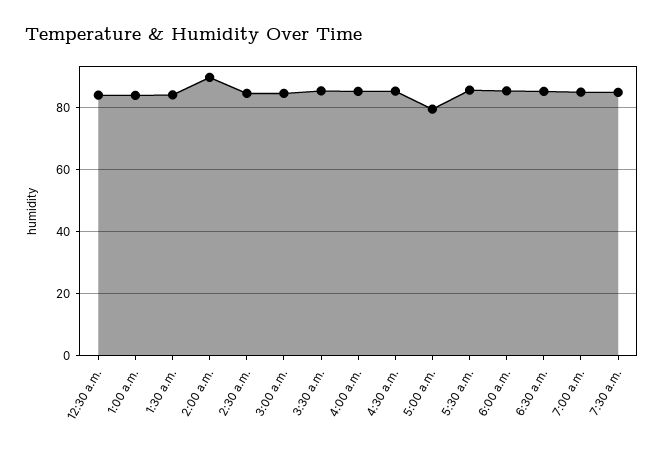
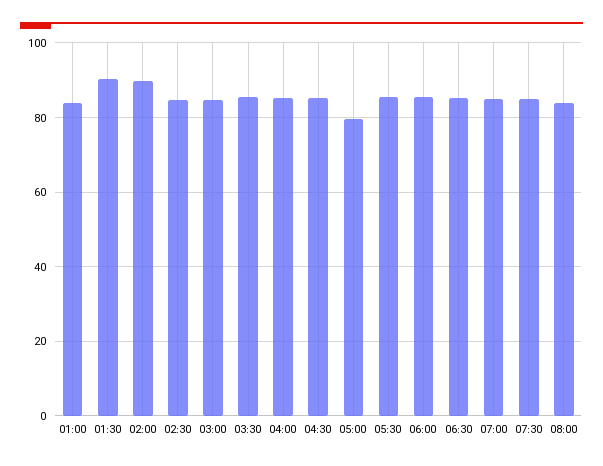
12:30 a.m.: 84 -> none
1:30 a.m.: 84 -> 90
08:00: none -> 84

